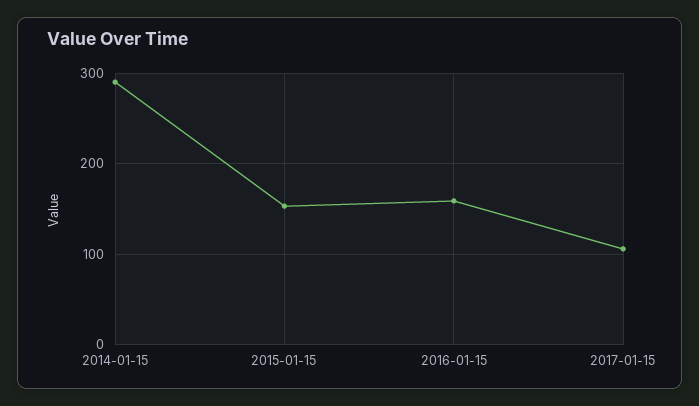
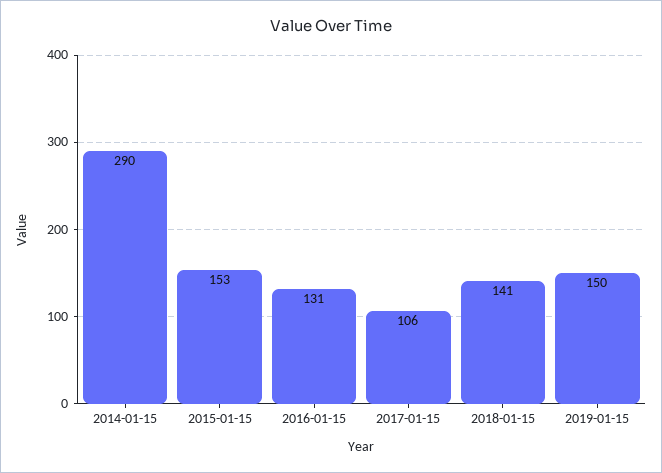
2016-01-15: 160 -> 131
2018-01-15: none -> 141
2019-01-15: none -> 150

